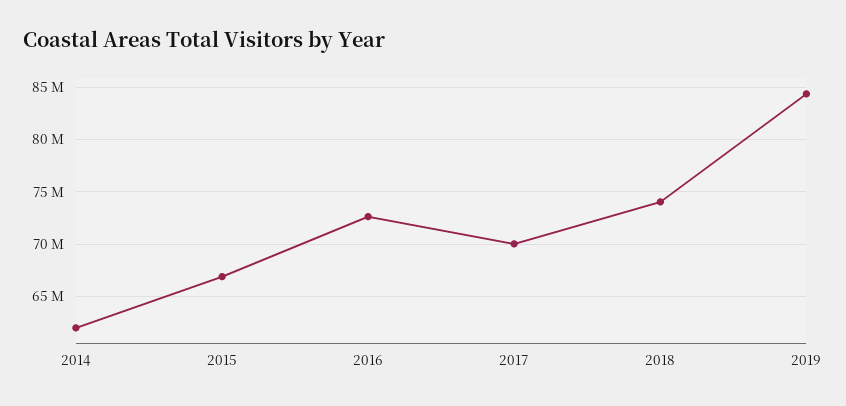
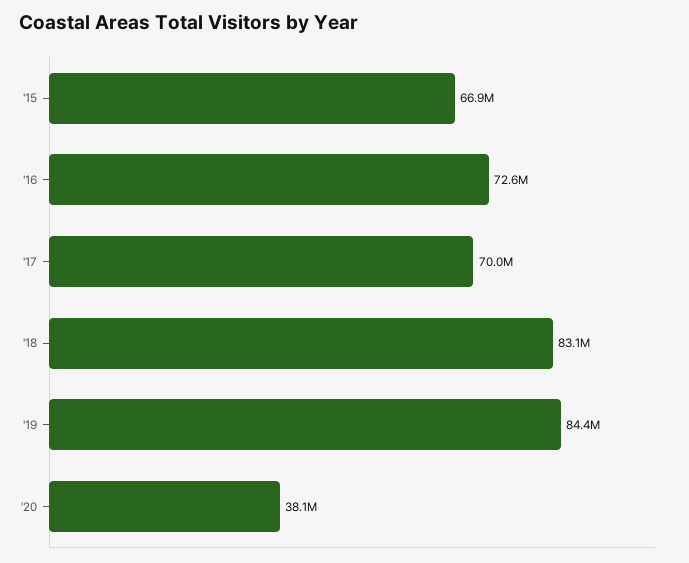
2014: 62000000 -> none
2018: 74000000 -> 83100000
'20: none -> 38100000

